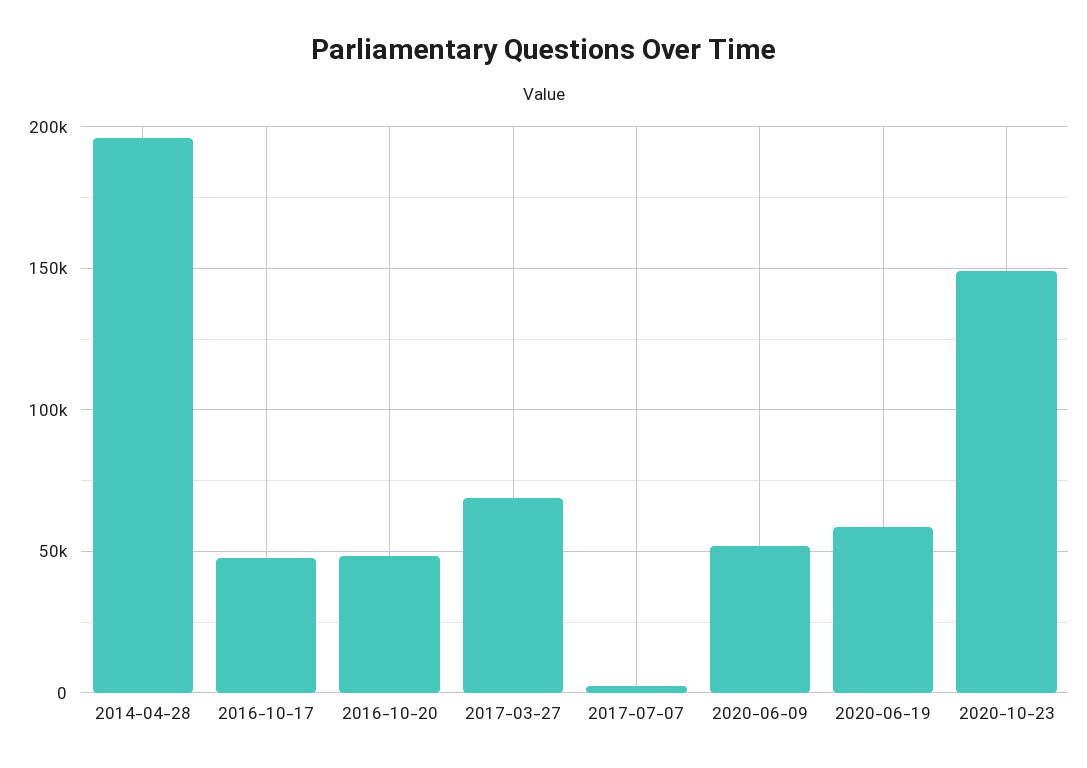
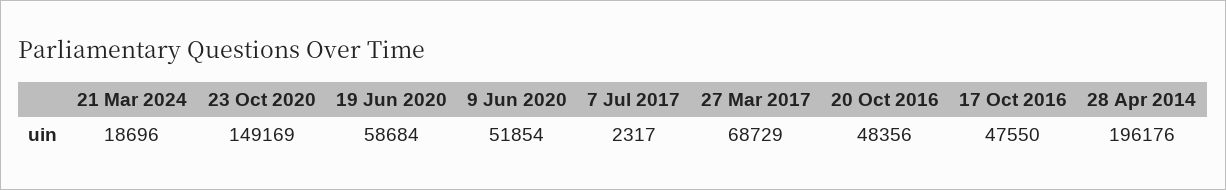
21 Mar 2024: none -> 18696

